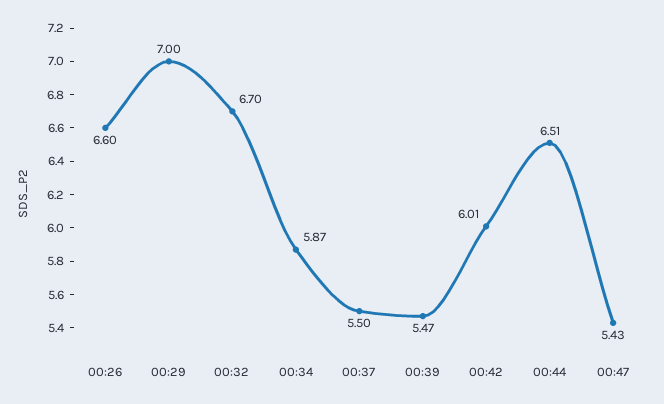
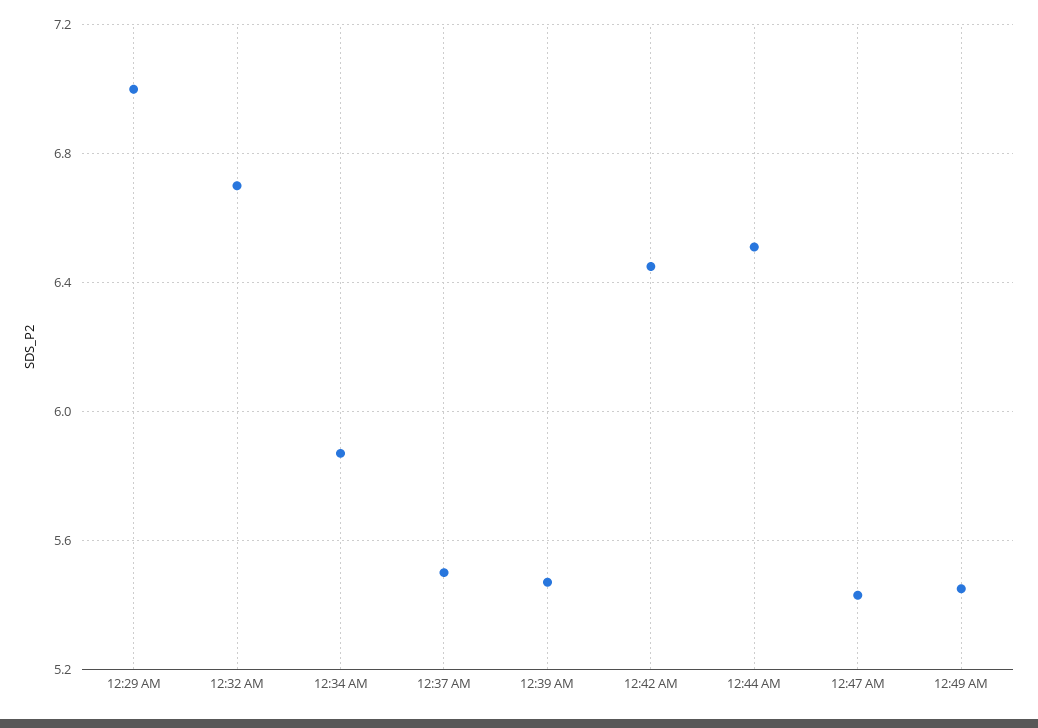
00:26: 6.6 -> none
00:42: 6.01 -> 6.45
12:49 AM: none -> 5.45

